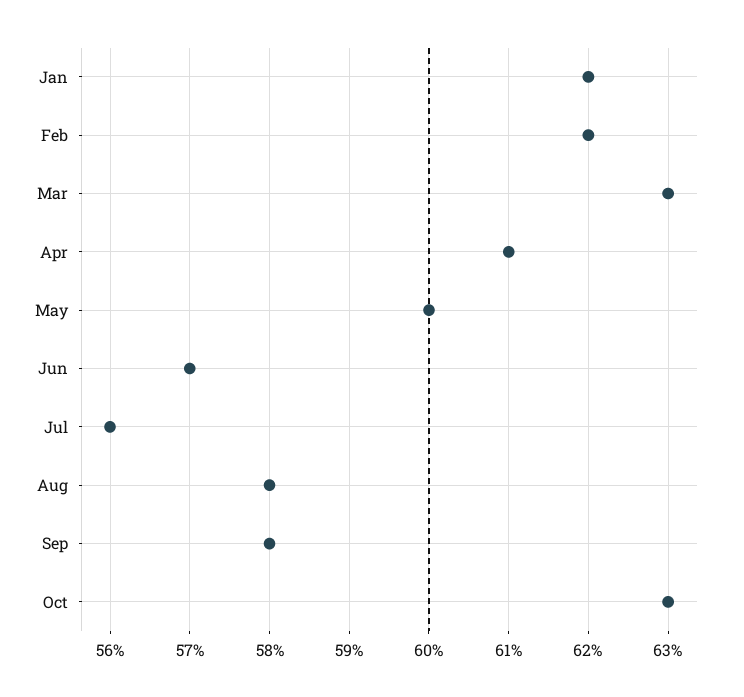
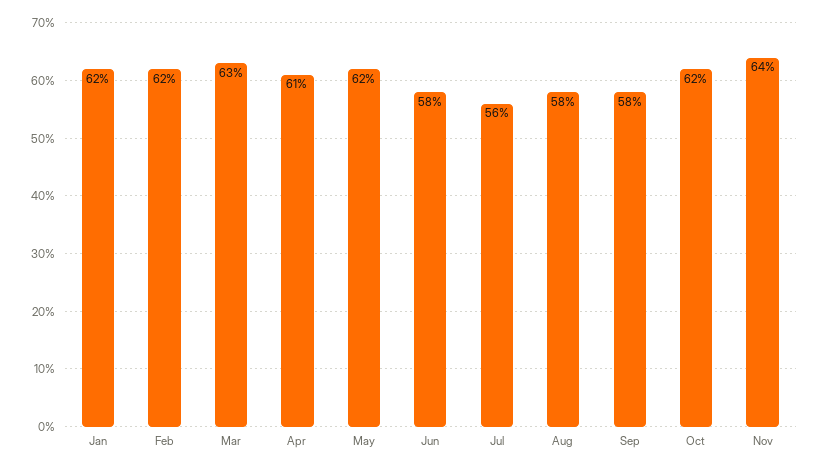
May: 60 -> 62
Jun: 57 -> 58
Oct: 63 -> 62
Nov: none -> 64

